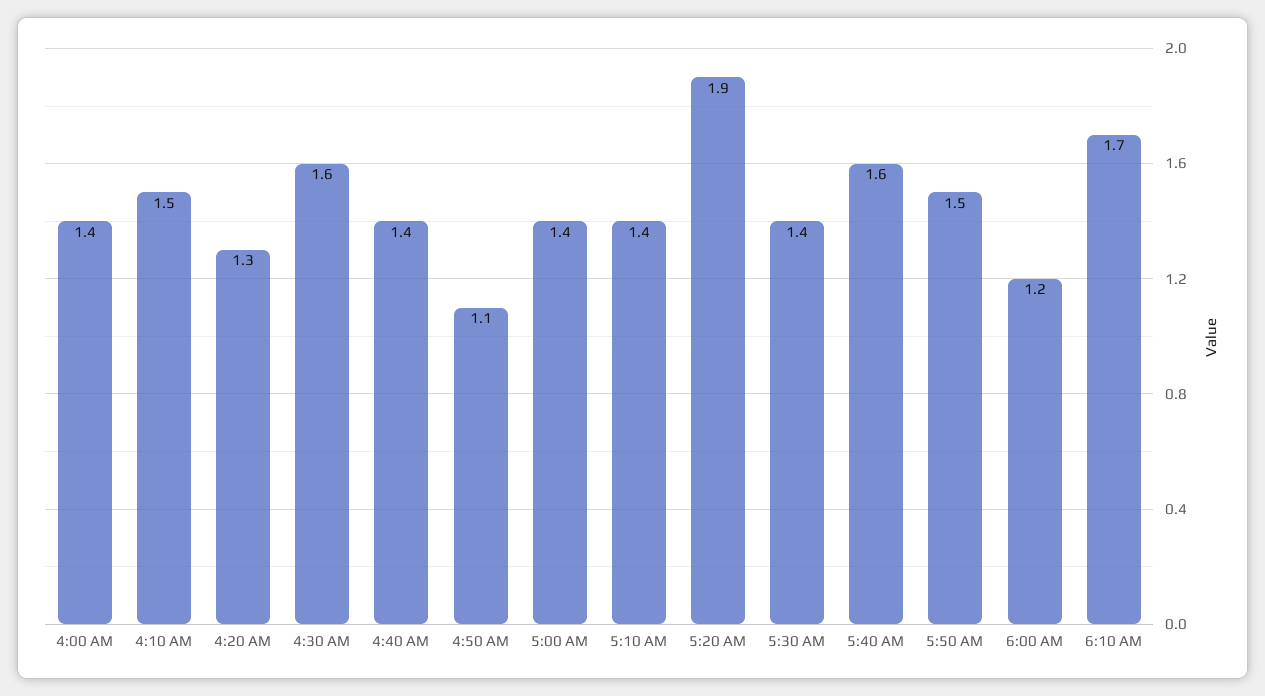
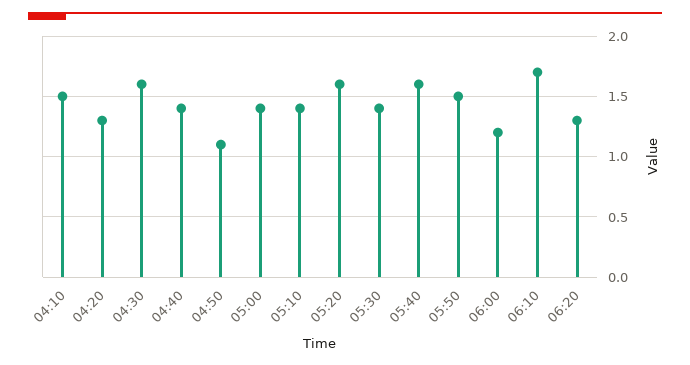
4:00 AM: 1.4 -> none
5:20 AM: 1.9 -> 1.6
06:20: none -> 1.3

